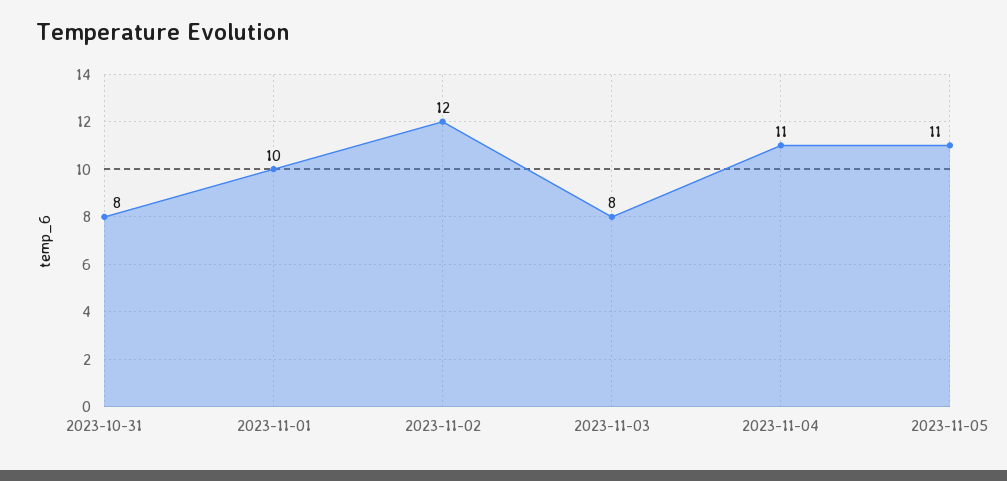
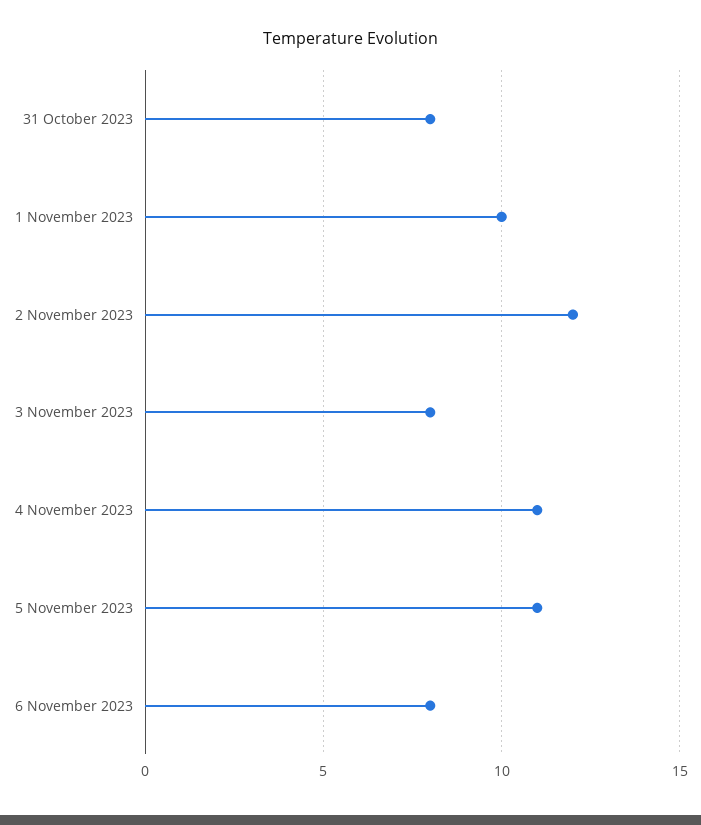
6 November 2023: none -> 8

